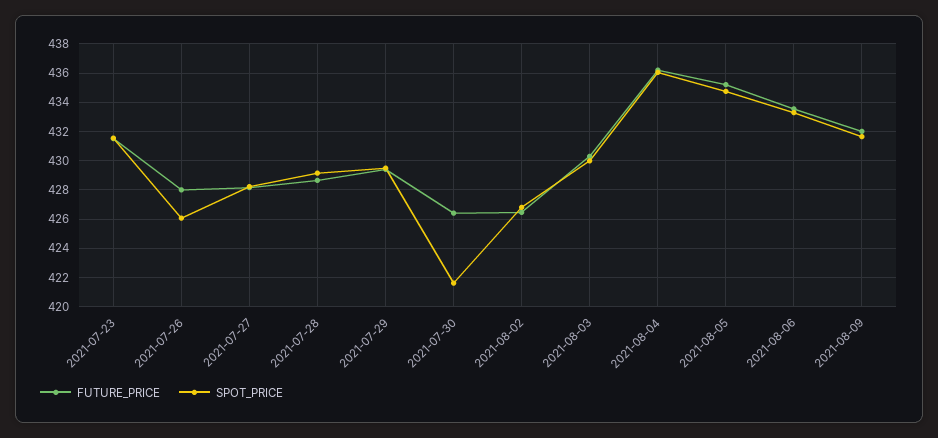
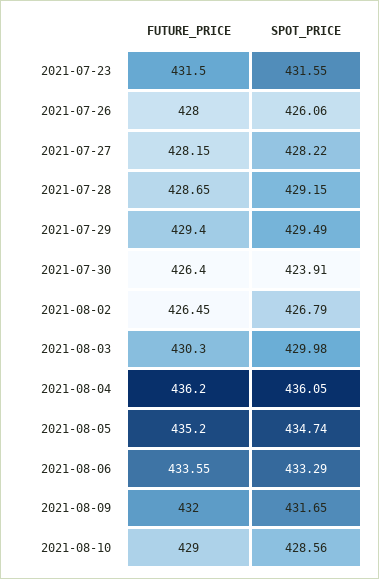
SPOT_PRICE, 2021-07-30: 421.5 -> 423.91
FUTURE_PRICE, 2021-08-10: none -> 429
SPOT_PRICE, 2021-08-10: none -> 428.56

